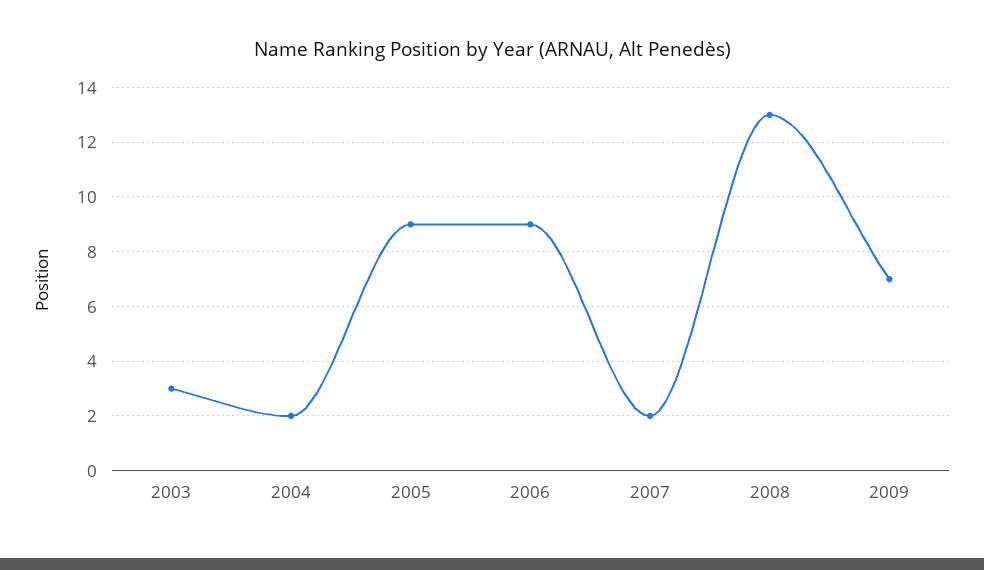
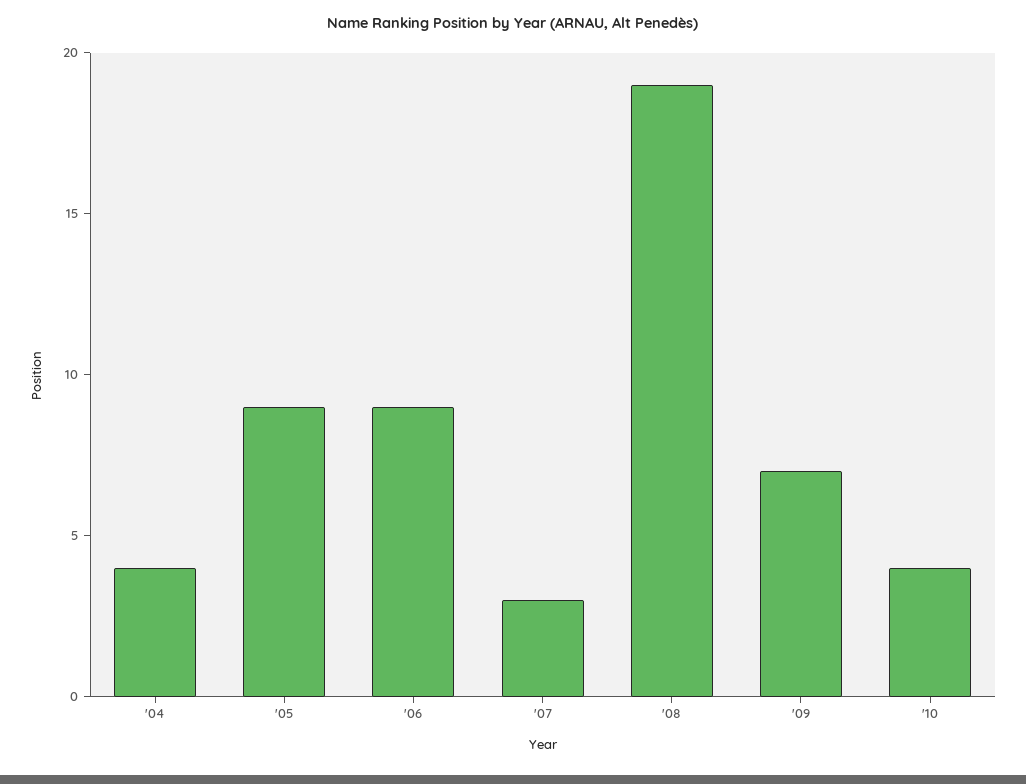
2003: 3 -> none
2004: 2 -> 4
2007: 2 -> 3
2008: 13 -> 19
'10: none -> 4

